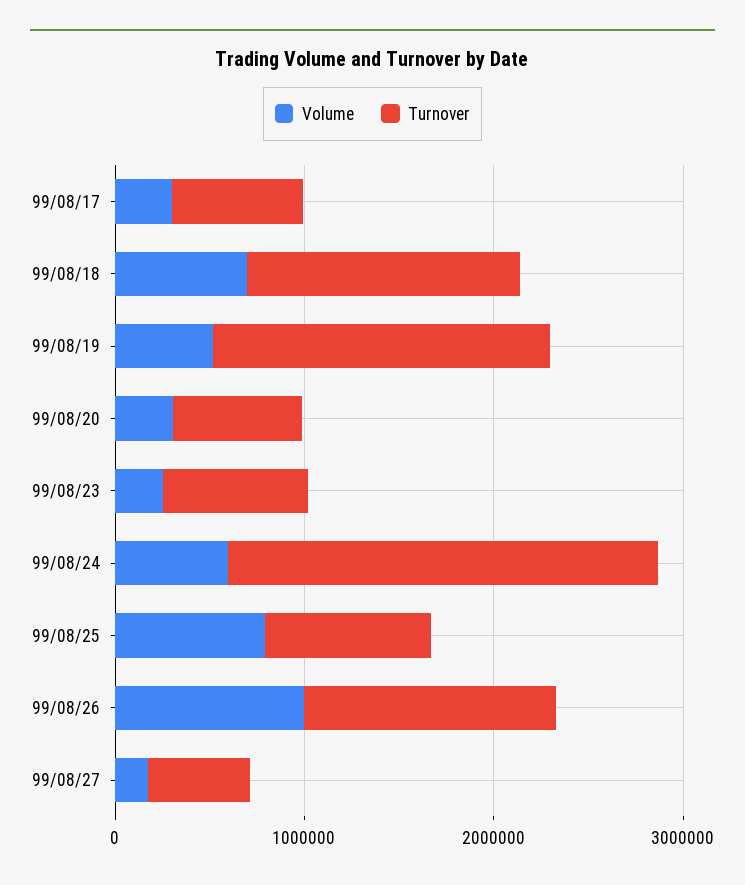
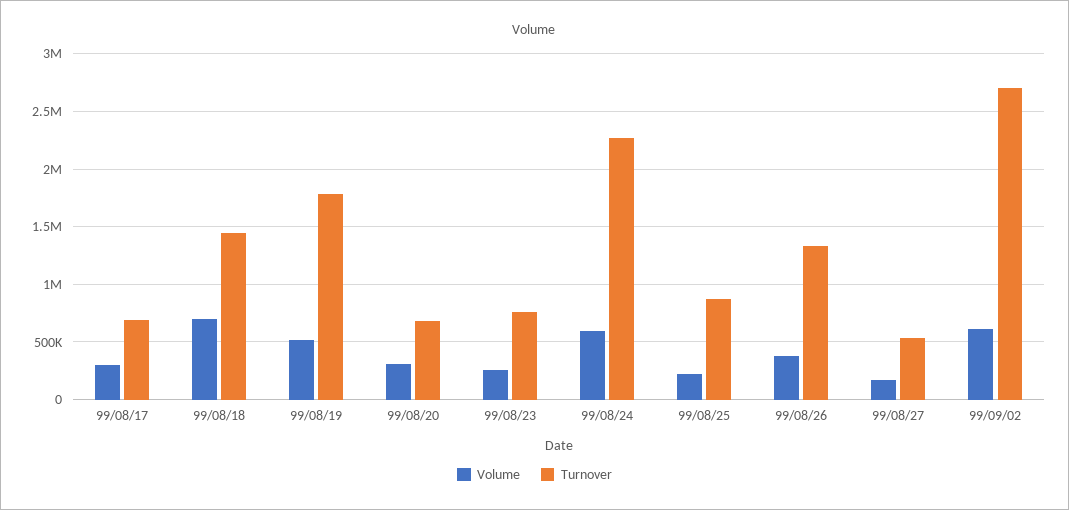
Volume, 99/08/25: 800000 -> 200000
Volume, 99/08/26: 1000000 -> 400000
Volume, 99/09/02: none -> 600000
Turnover, 99/09/02: none -> 2700000

